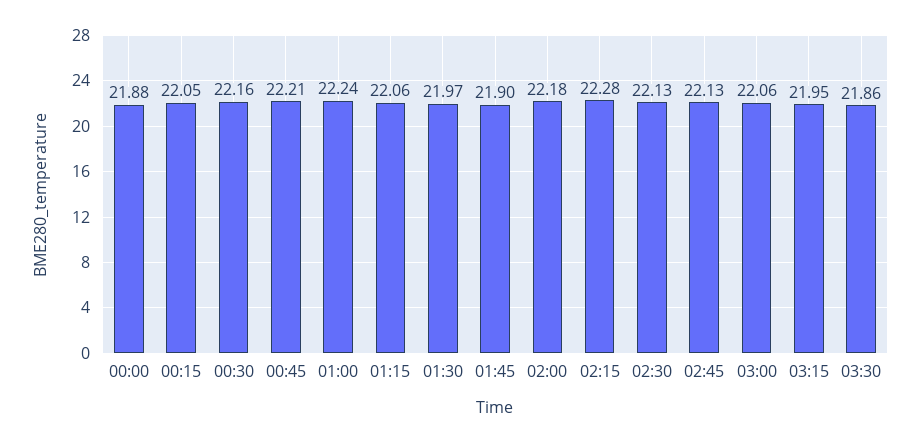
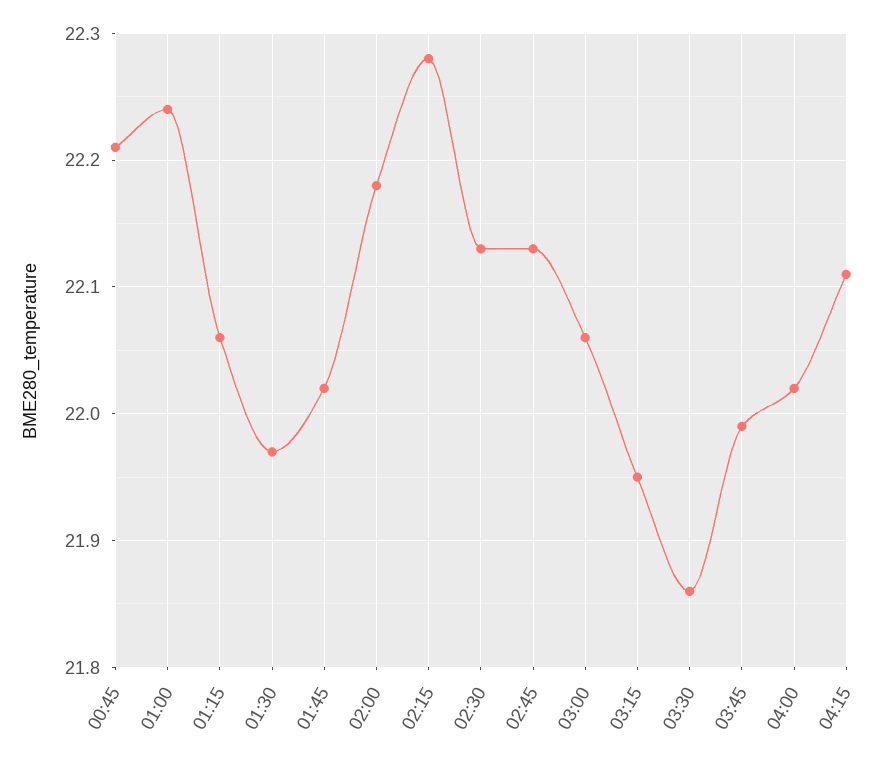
00:00: 21.88 -> none
00:15: 22.05 -> none
00:30: 22.16 -> none
01:45: 21.9 -> 22.02
03:45: none -> 21.99
04:00: none -> 22.02
04:15: none -> 22.11

